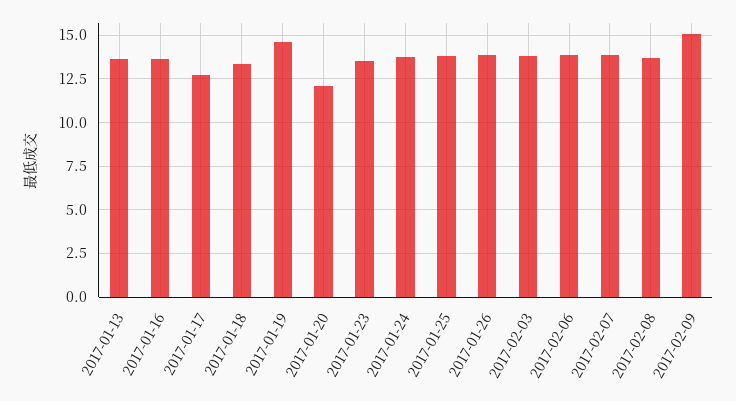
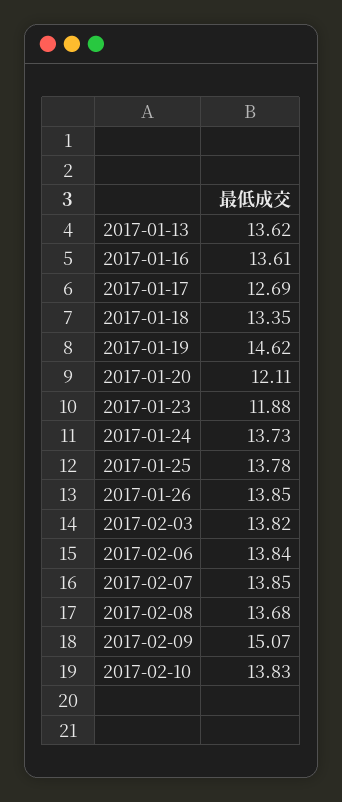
2017-01-23: 13.5 -> 11.88
2017-02-10: none -> 13.83

